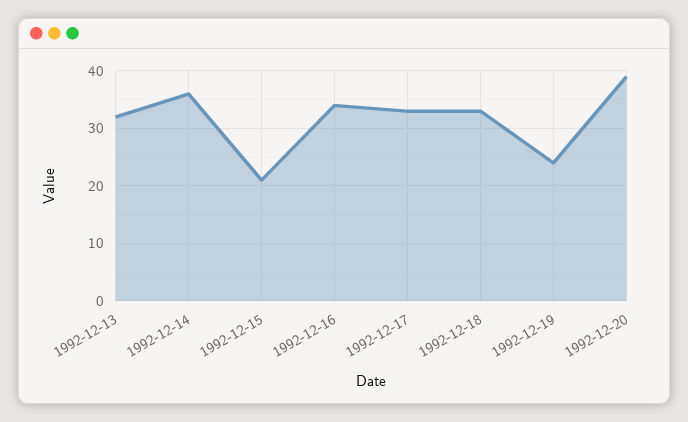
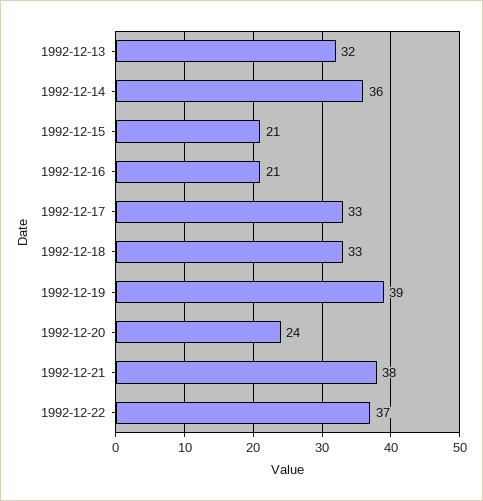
1992-12-16: 35 -> 21
1992-12-19: 25 -> 39
1992-12-20: 40 -> 24
1992-12-21: none -> 38
1992-12-22: none -> 37

